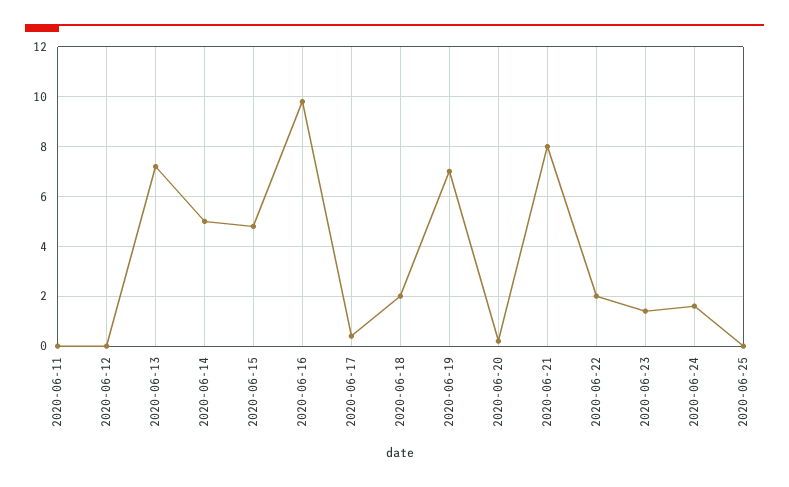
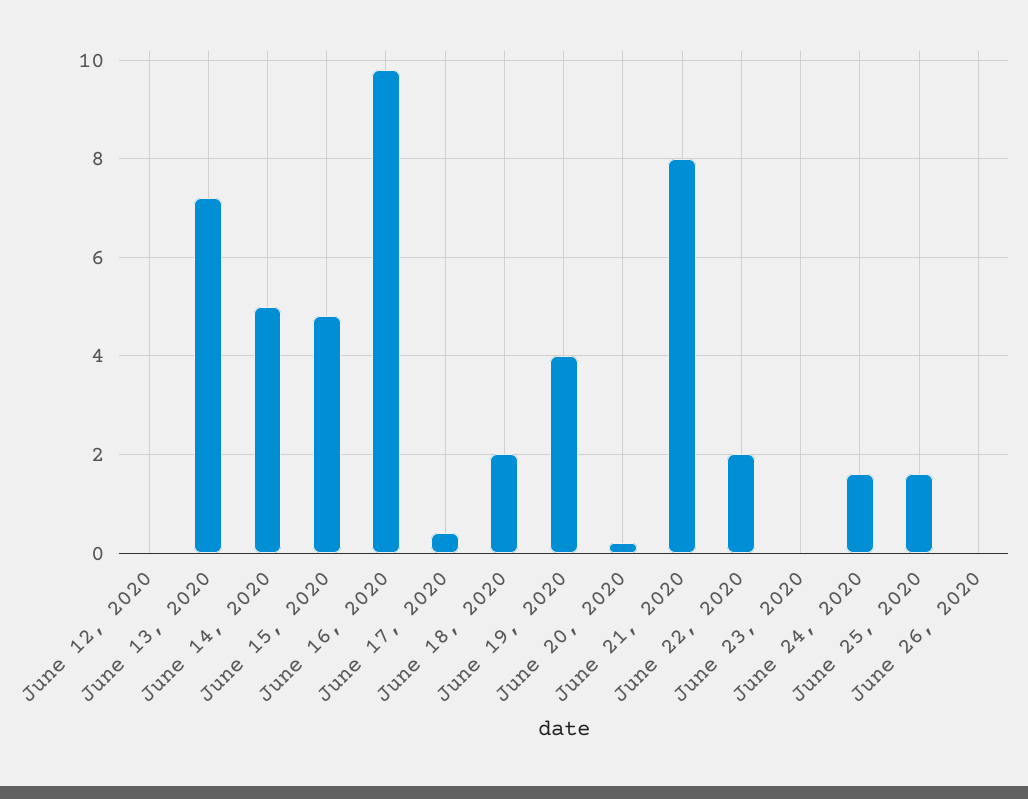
2020-06-11: 0 -> none
2020-06-19: 7 -> 4
2020-06-23: 1.5 -> 0
2020-06-25: 0 -> 1.5
June 26, 2020: none -> 0

